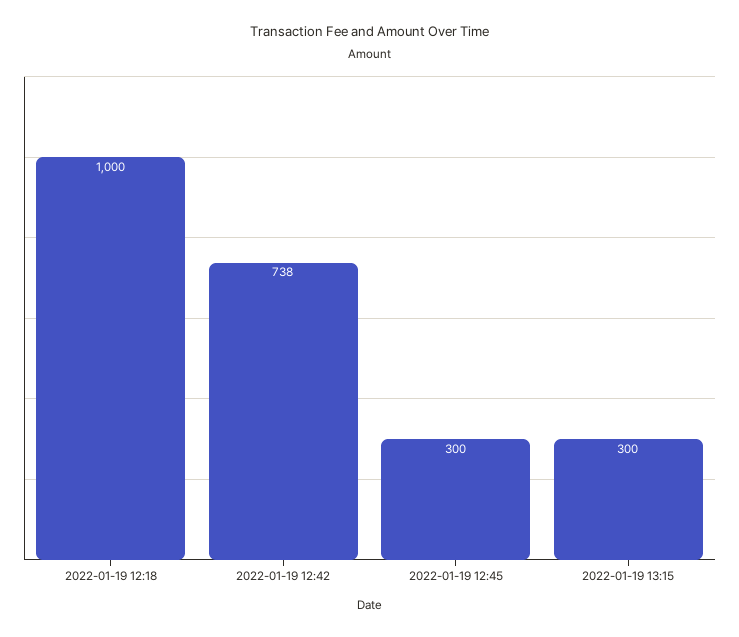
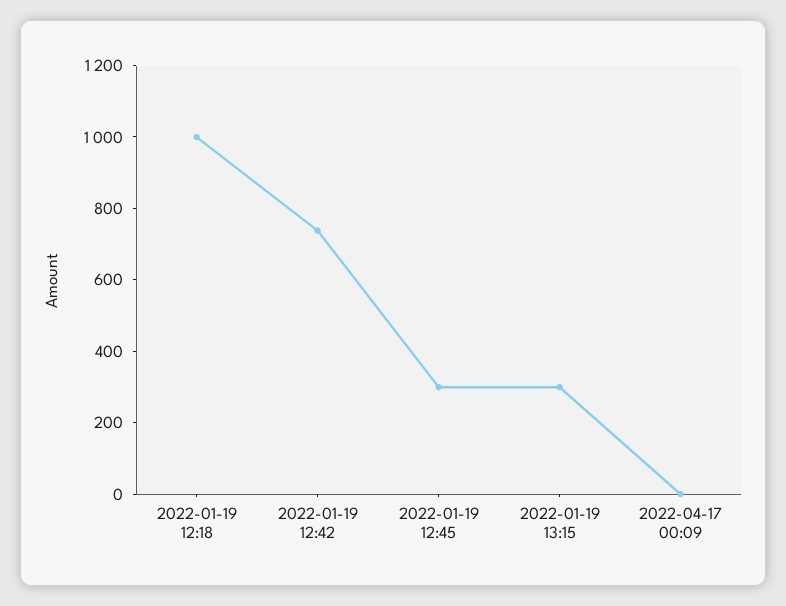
2022-04-17 00:09: none -> 0

